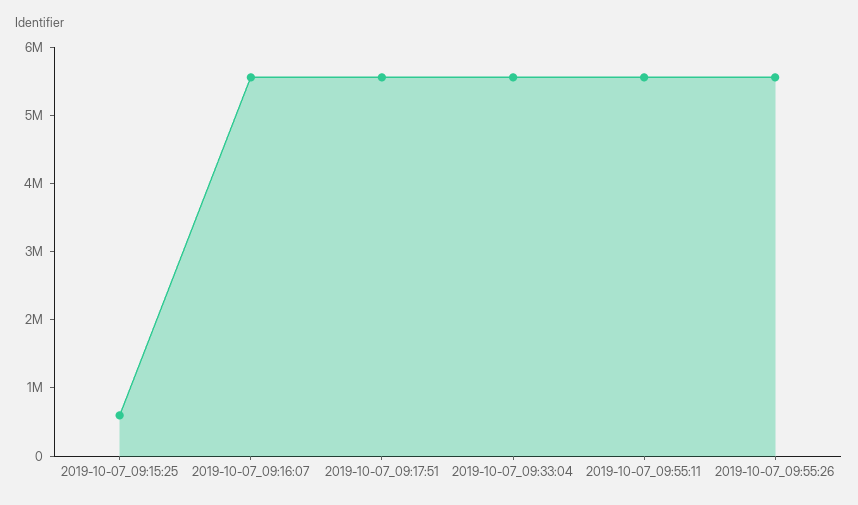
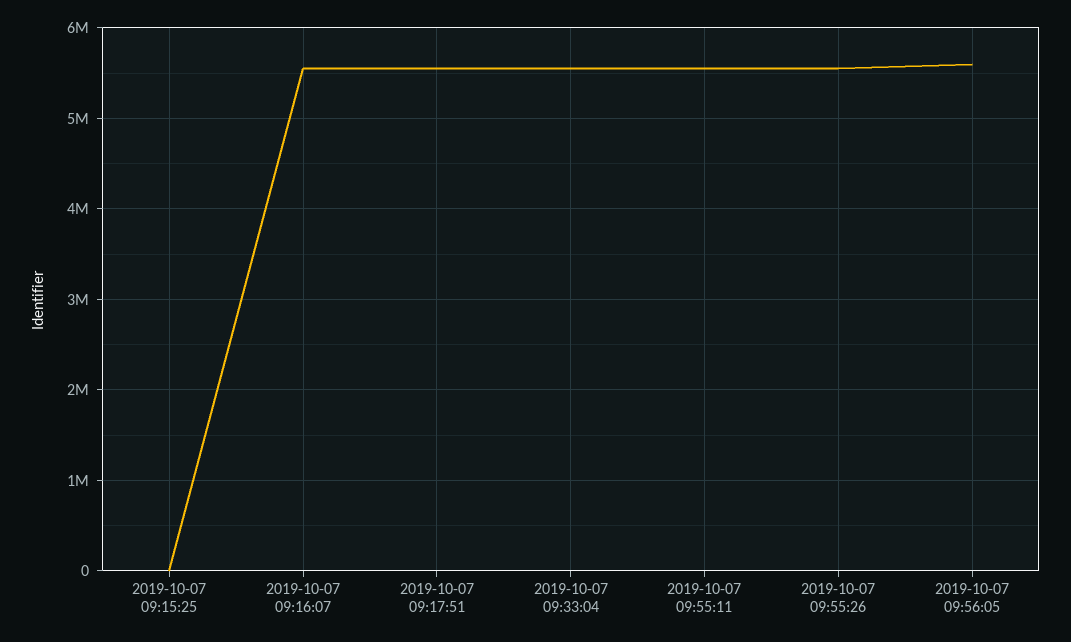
2019-10-07_09:15:25: 600000 -> 0
2019-10-07 09:56:05: none -> 5600000

